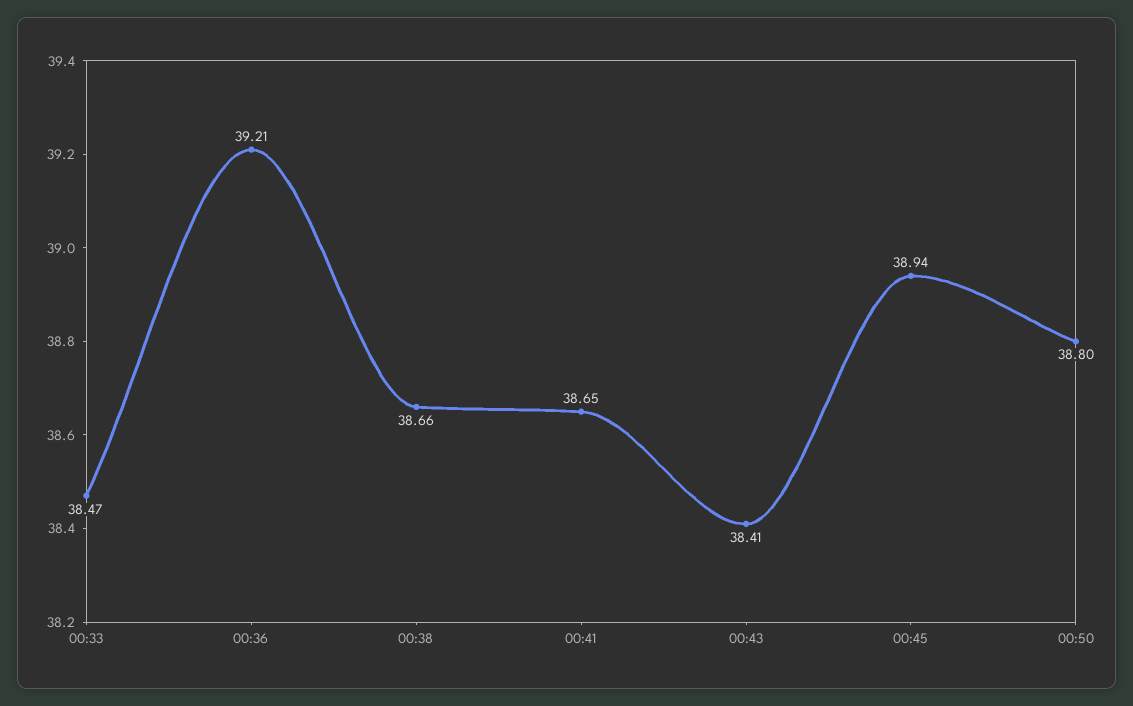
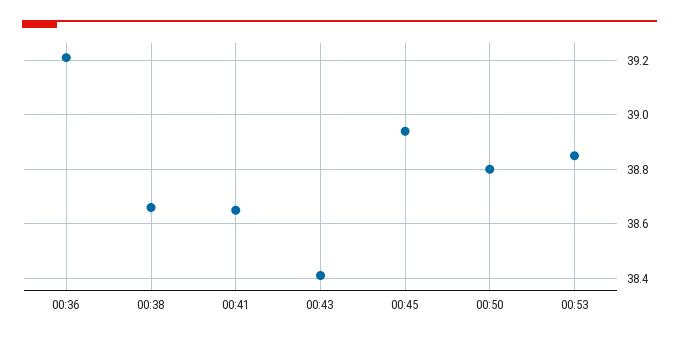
00:33: 38.47 -> none
00:53: none -> 38.85

